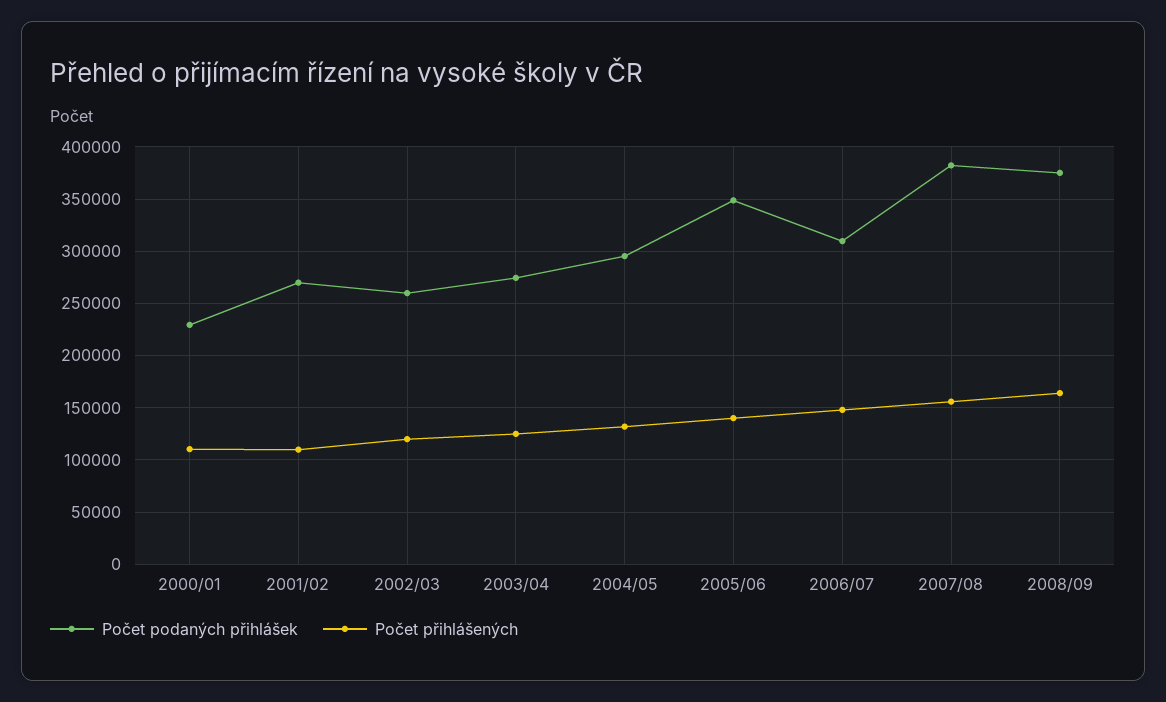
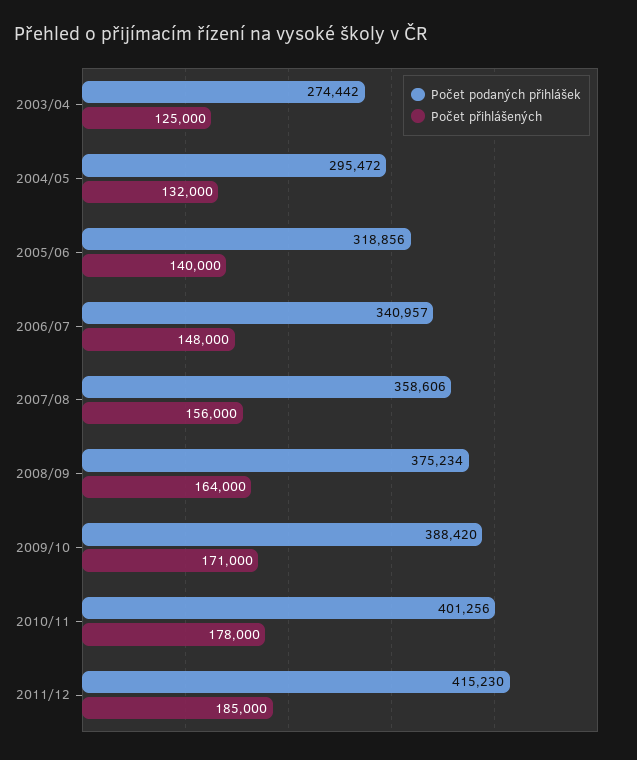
Počet podaných přihlášek, 2000/01: 230000 -> none
Počet přihlášených, 2000/01: 110000 -> none
Počet podaných přihlášek, 2001/02: 270000 -> none
Počet přihlášených, 2001/02: 110000 -> none
Počet podaných přihlášek, 2002/03: 260000 -> none
Počet přihlášených, 2002/03: 120000 -> none
Počet podaných přihlášek, 2005/06: 350000 -> 318856
Počet podaných přihlášek, 2006/07: 310000 -> 340957
Počet podaných přihlášek, 2007/08: 380000 -> 358606
Počet podaných přihlášek, 2009/10: none -> 388420
Počet přihlášených, 2009/10: none -> 171000
Počet podaných přihlášek, 2010/11: none -> 401256
Počet přihlášených, 2010/11: none -> 178000
Počet podaných přihlášek, 2011/12: none -> 415230
Počet přihlášených, 2011/12: none -> 185000

